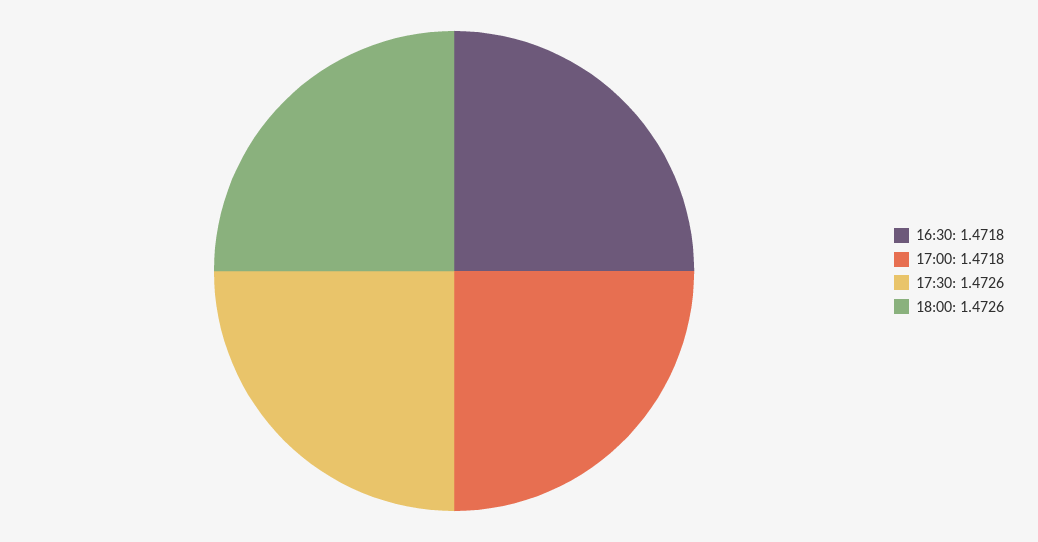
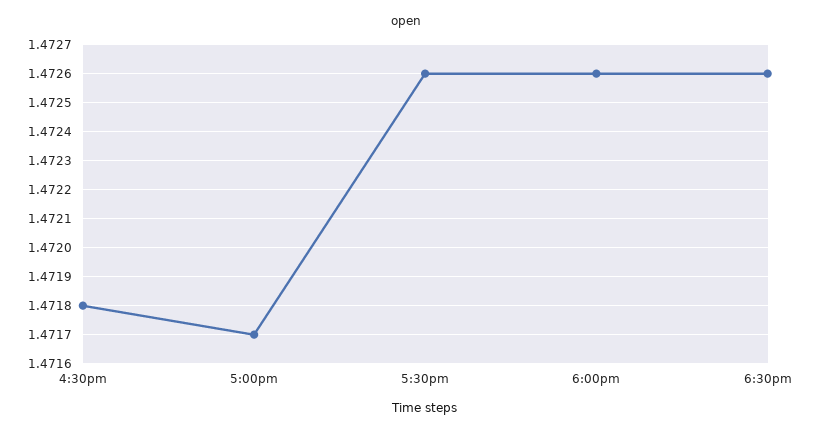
17:00: 1.4718 -> 1.4717
6:30pm: none -> 1.4726

